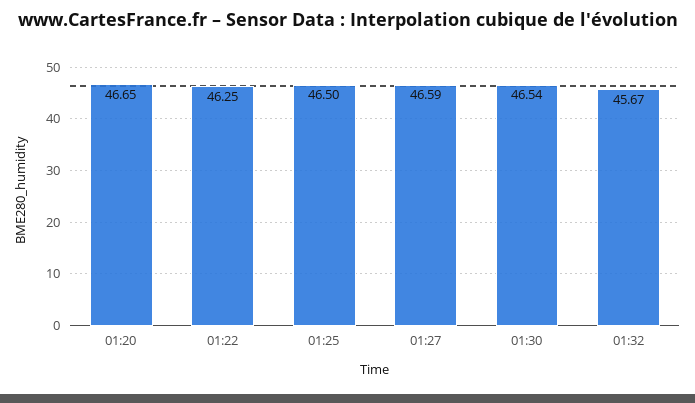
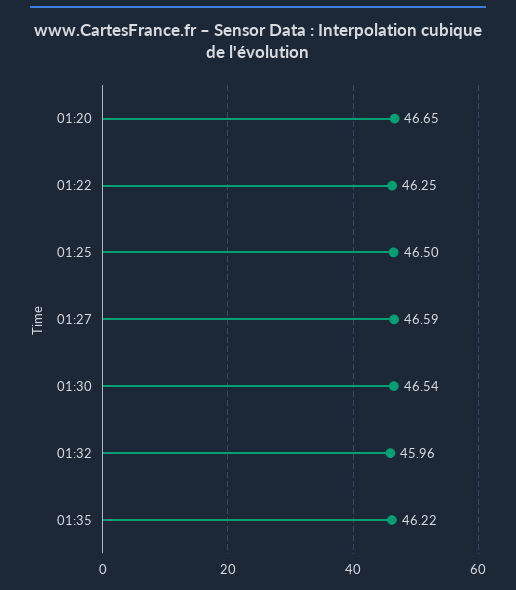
01:32: 45.67 -> 45.96
01:35: none -> 46.22

